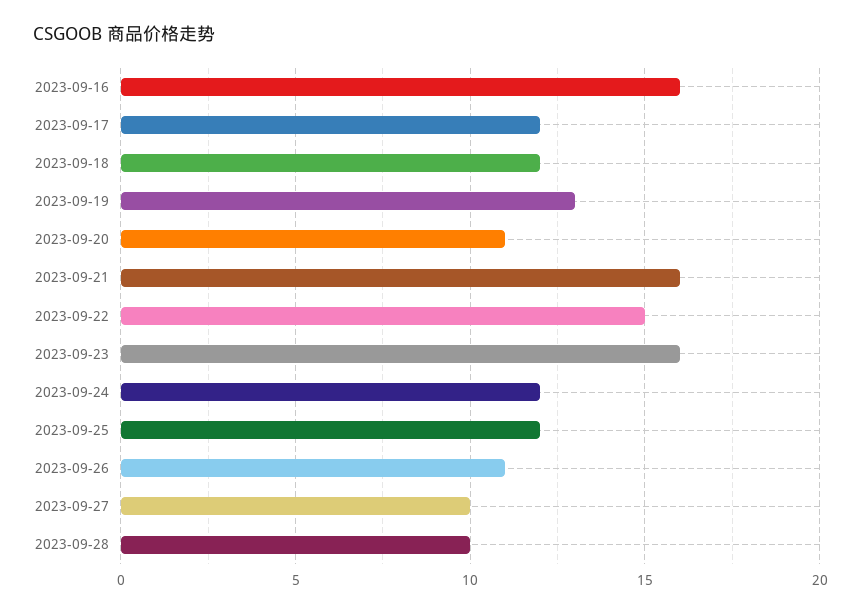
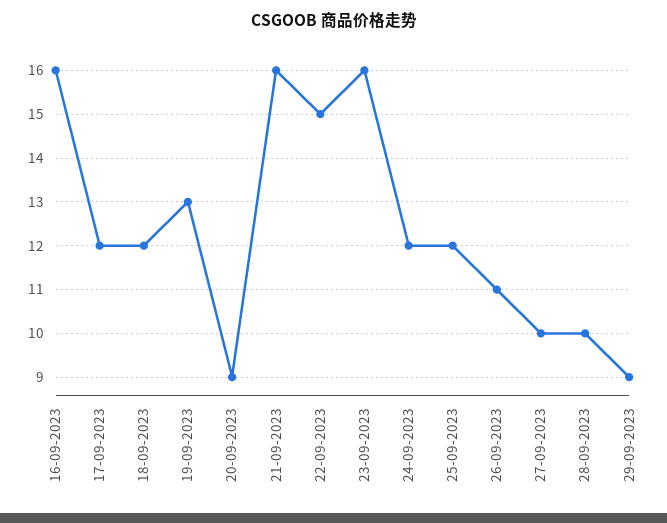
2023-09-20: 11 -> 9
29-09-2023: none -> 9

